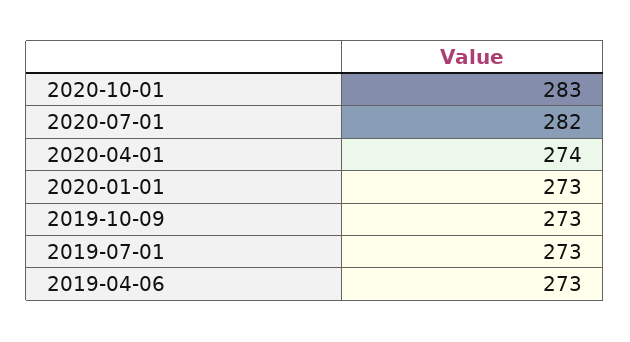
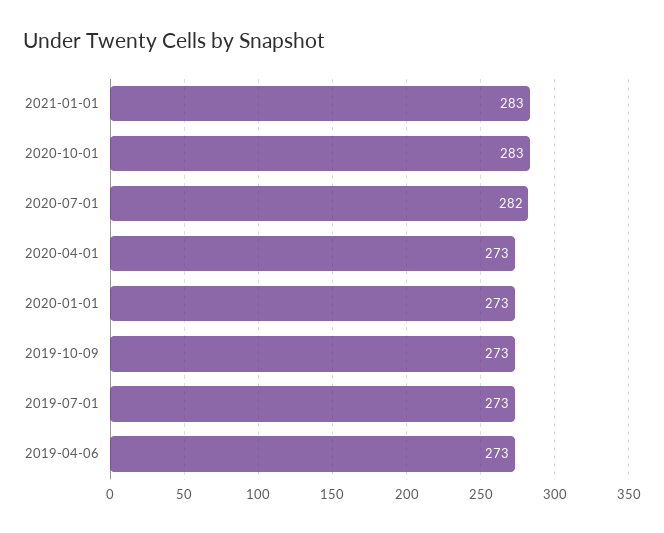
2020-04-01: 274 -> 273
2021-01-01: none -> 283

